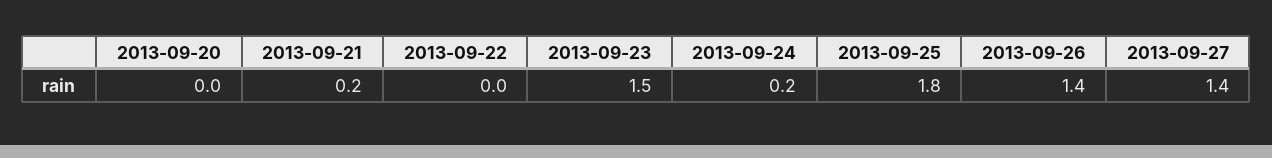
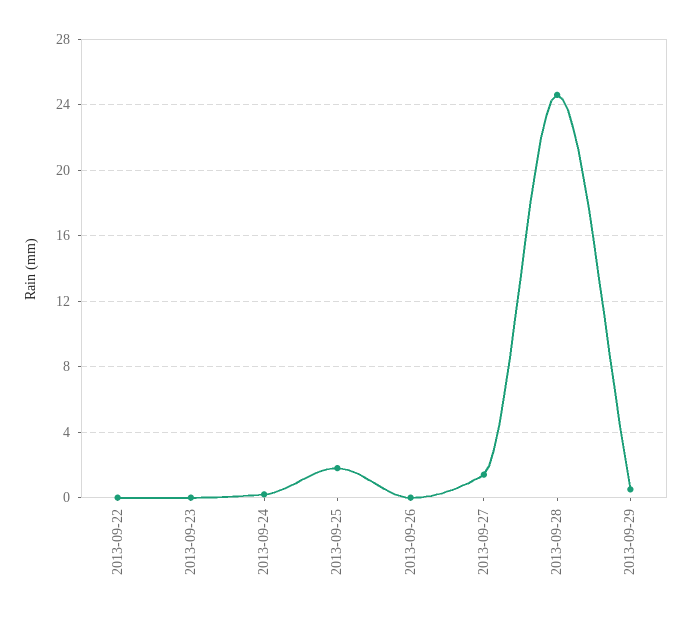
2013-09-20: 0 -> none
2013-09-21: 0.2 -> none
2013-09-23: 1.5 -> 0
2013-09-26: 1.4 -> 0
2013-09-28: none -> 24.5
2013-09-29: none -> 0.5

